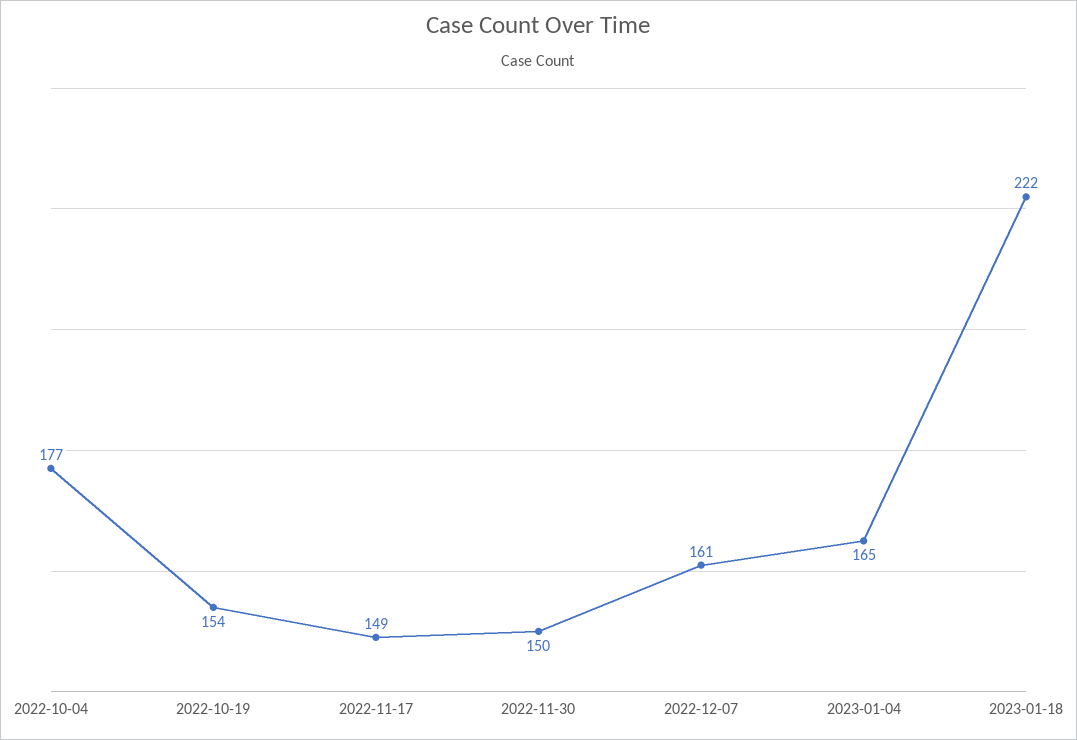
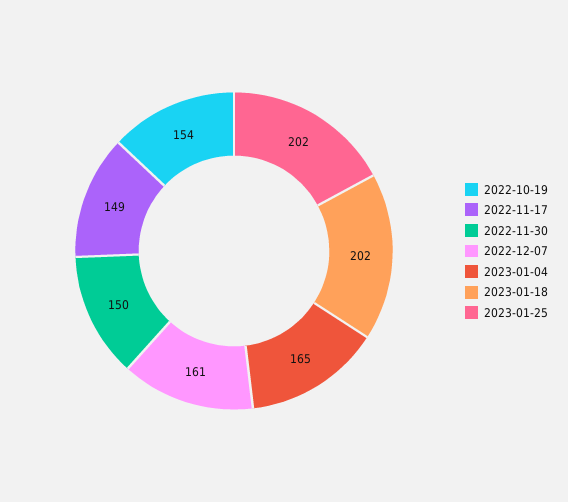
2022-10-04: 177 -> none
2023-01-18: 222 -> 202
2023-01-25: none -> 202

